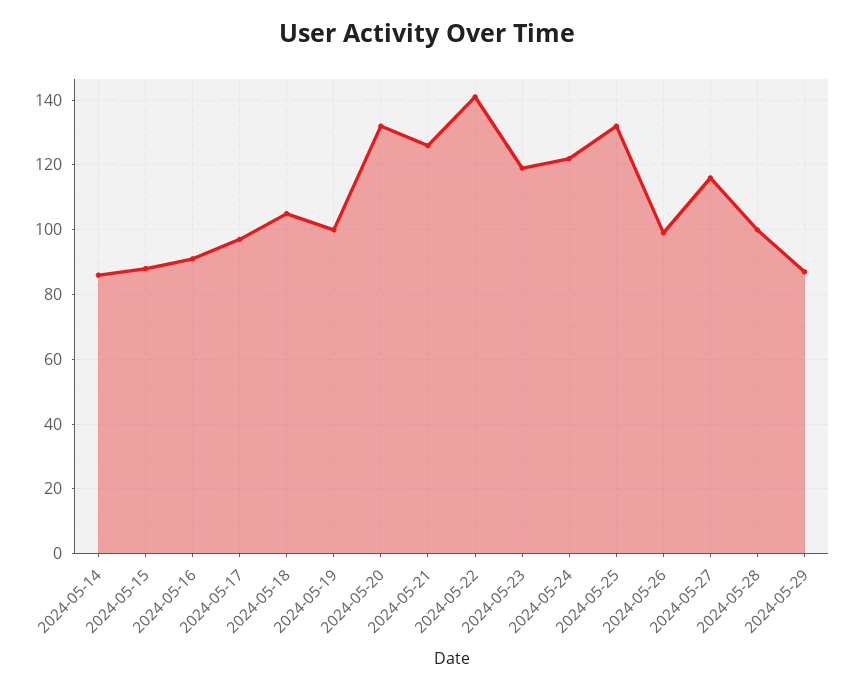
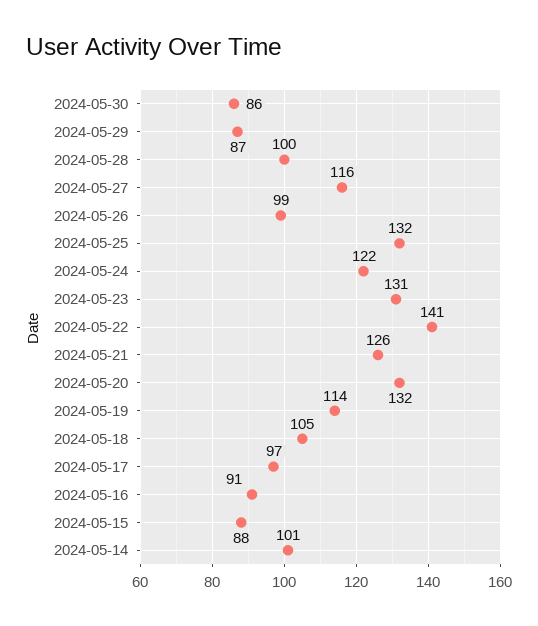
2024-05-14: 85 -> 101
2024-05-19: 100 -> 114
2024-05-23: 120 -> 131
2024-05-30: none -> 86

